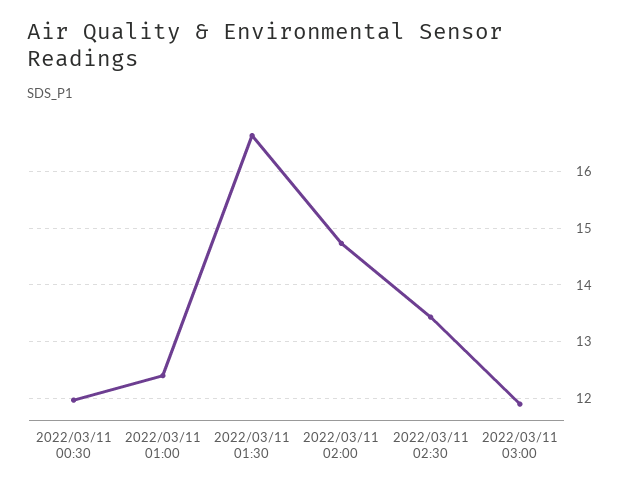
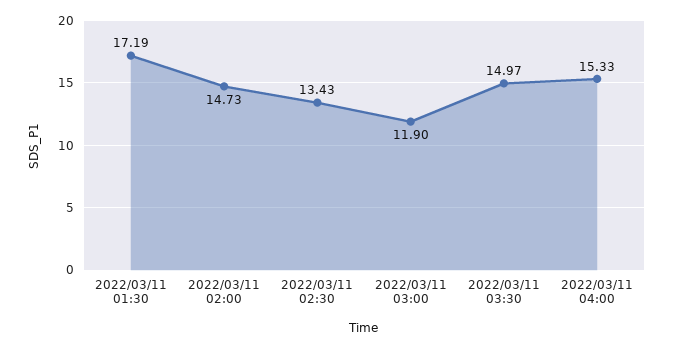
2022/03/11 00:30: 12 -> none
2022/03/11 01:00: 12.4 -> none
2022/03/11 01:30: 16.6 -> 17.19
2022/03/11 03:30: none -> 14.97
2022/03/11 04:00: none -> 15.33

